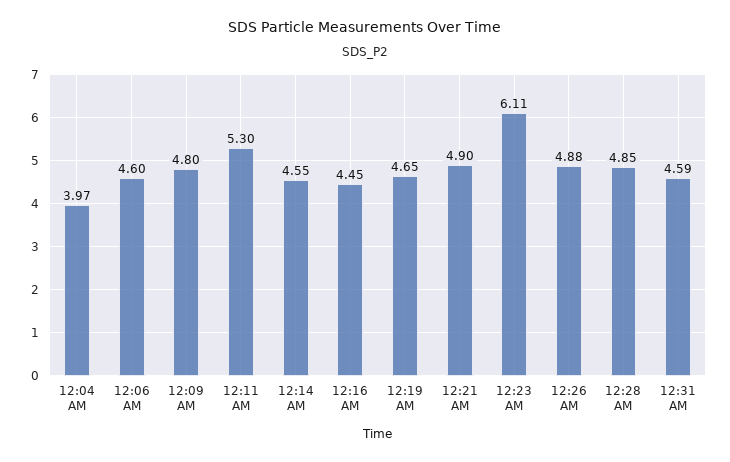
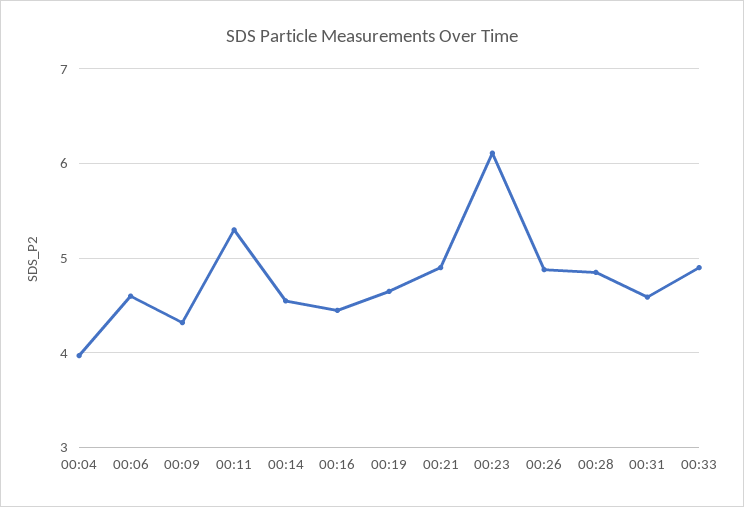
12:09 AM: 4.8 -> 4.3
00:33: none -> 4.9

